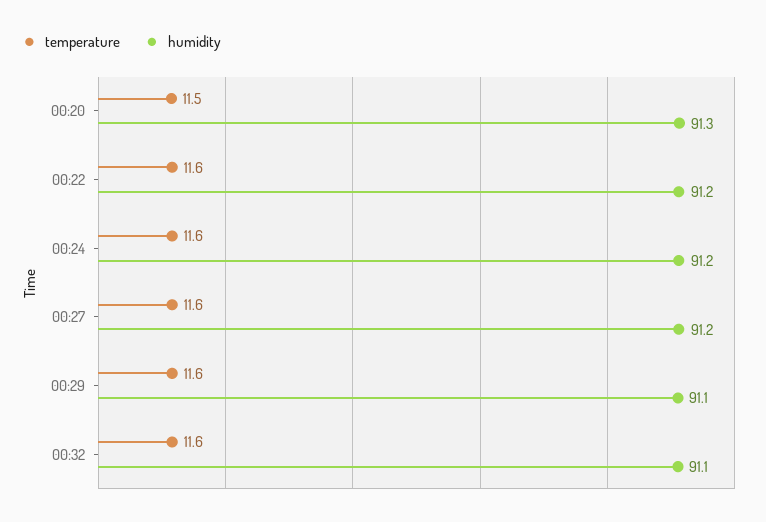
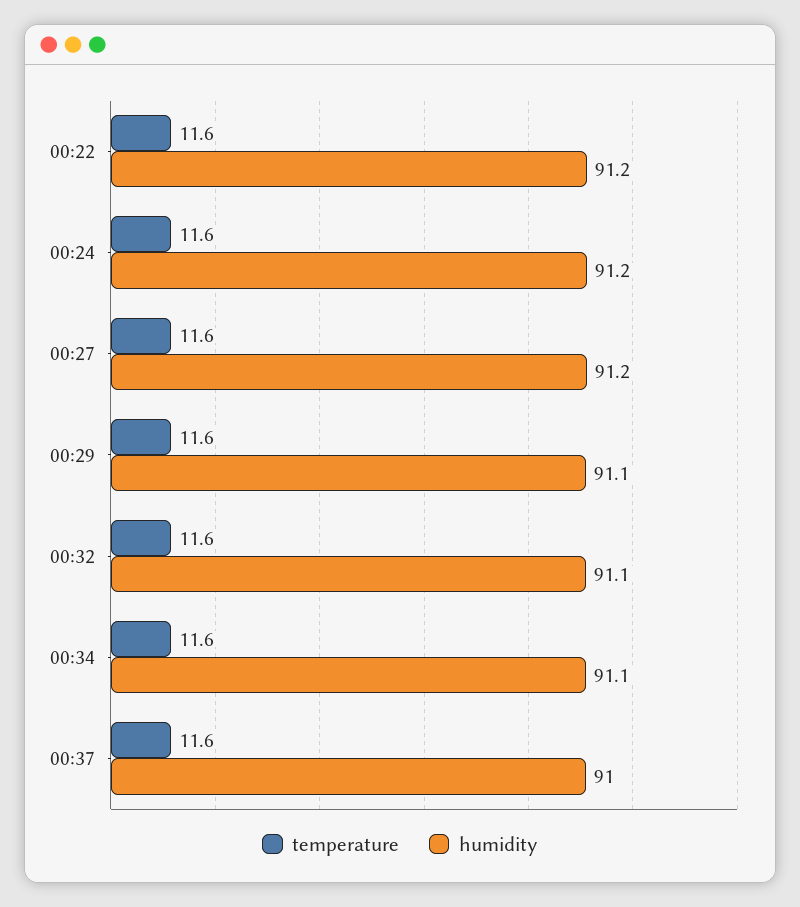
temperature, 00:20: 11.5 -> none
humidity, 00:20: 91.3 -> none
temperature, 00:34: none -> 11.6
humidity, 00:34: none -> 91.1
temperature, 00:37: none -> 11.6
humidity, 00:37: none -> 91

